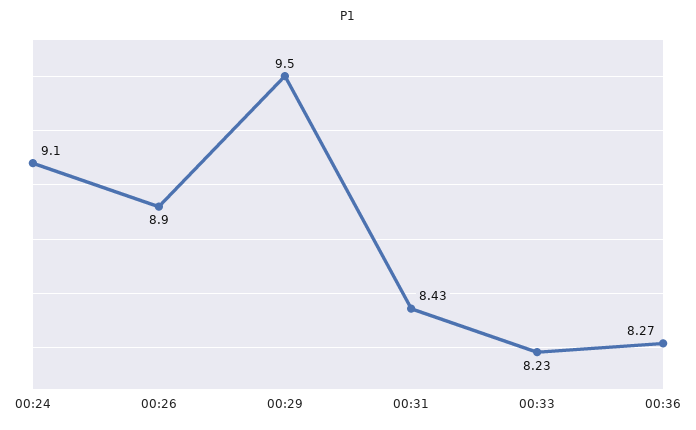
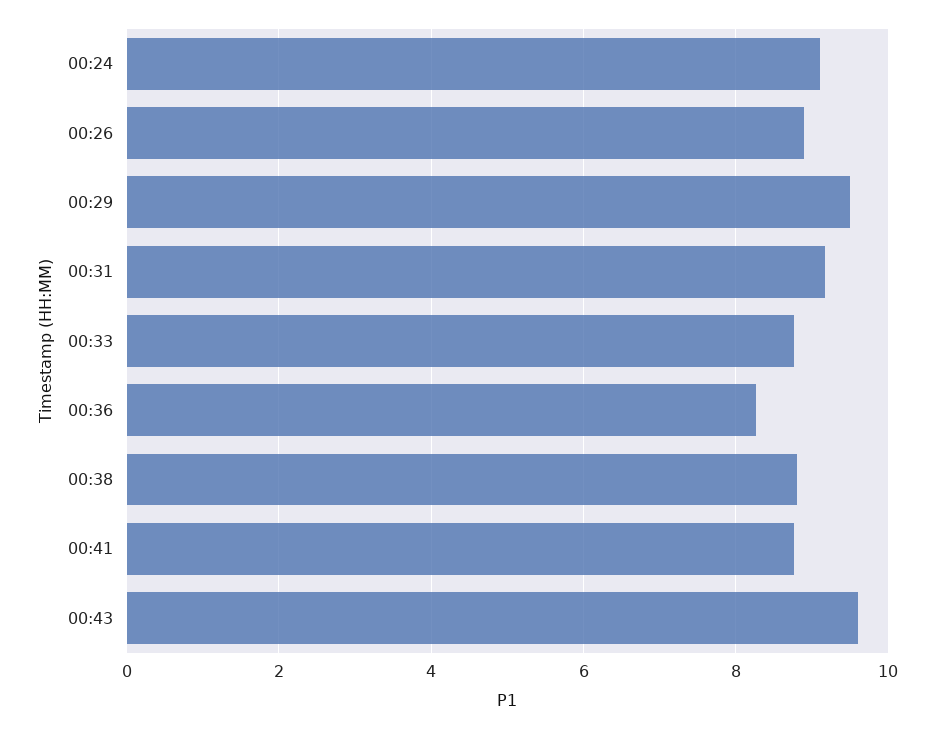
00:31: 8.43 -> 9.2
00:33: 8.23 -> 8.8
00:38: none -> 8.8
00:41: none -> 8.8
00:43: none -> 9.6

